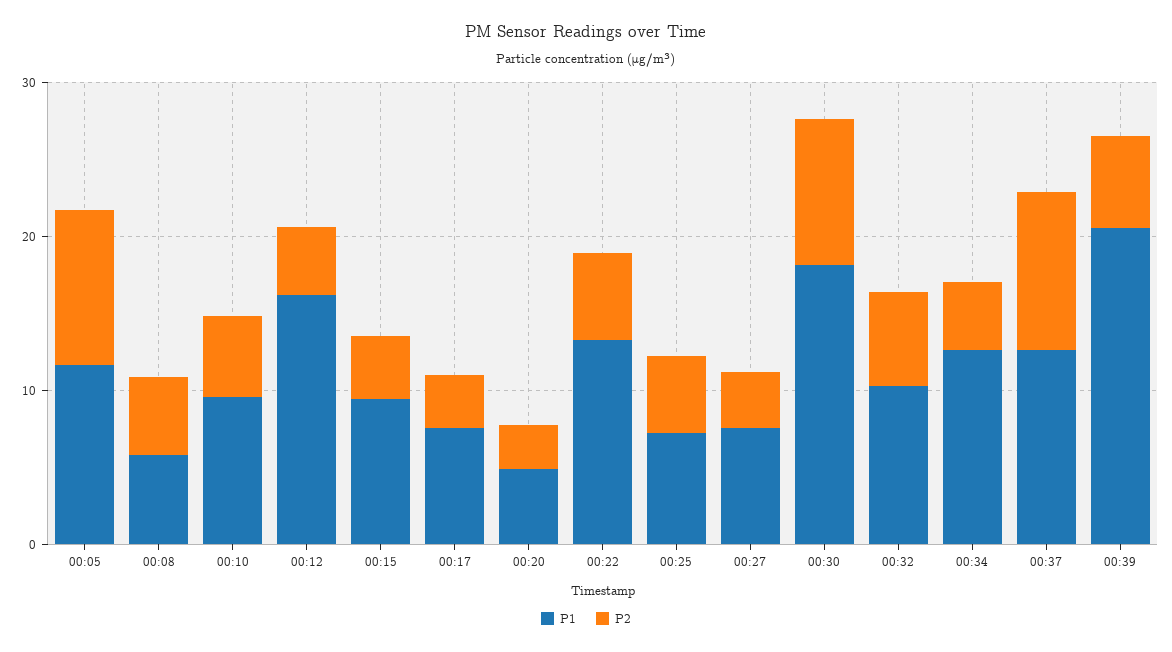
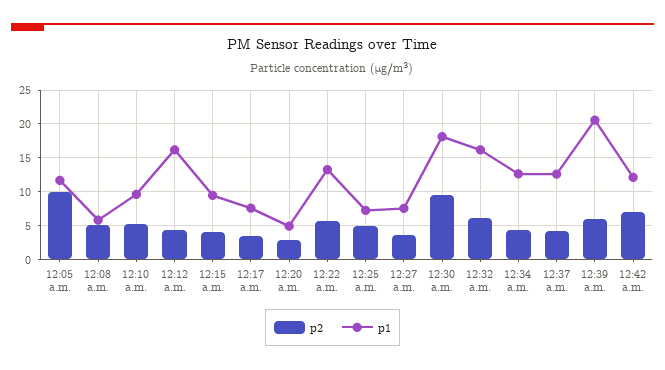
P1, 00:32: 10 -> 16
P2, 00:37: 10 -> 4
P2, 12:42 a.m.: none -> 7
P1, 12:42 a.m.: none -> 12

